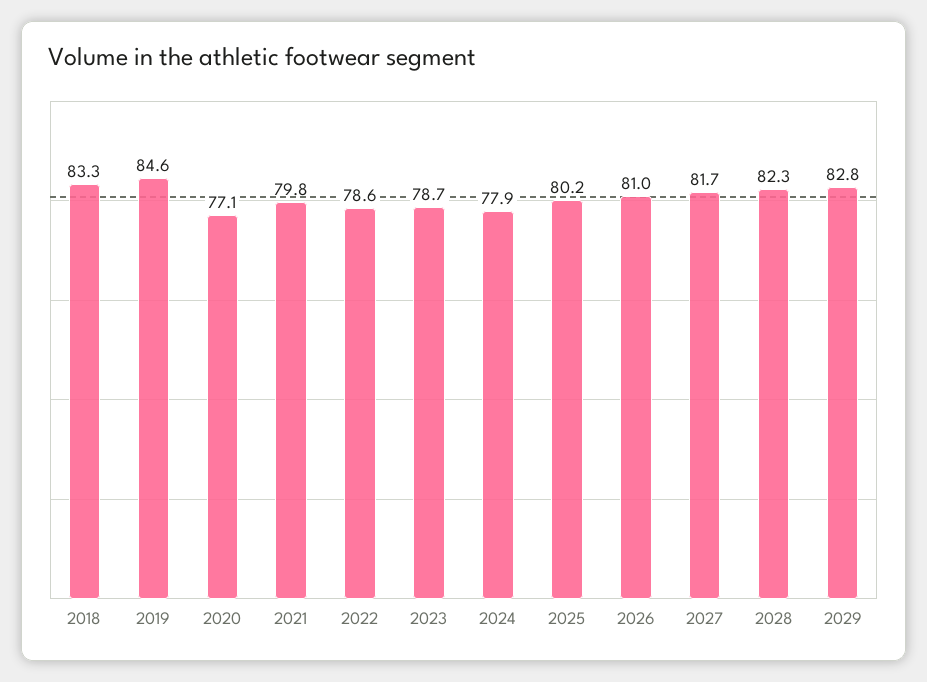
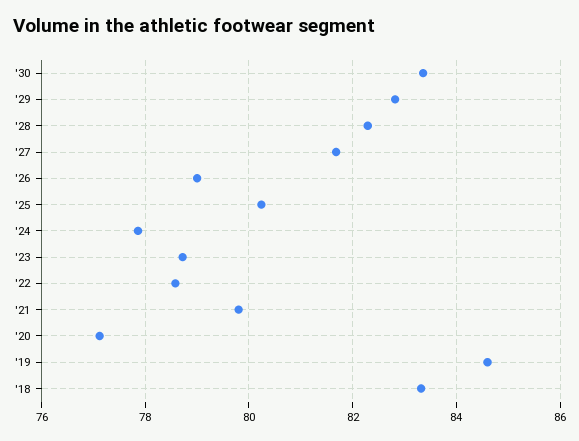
2026: 81 -> 79
'30: none -> 83.4

